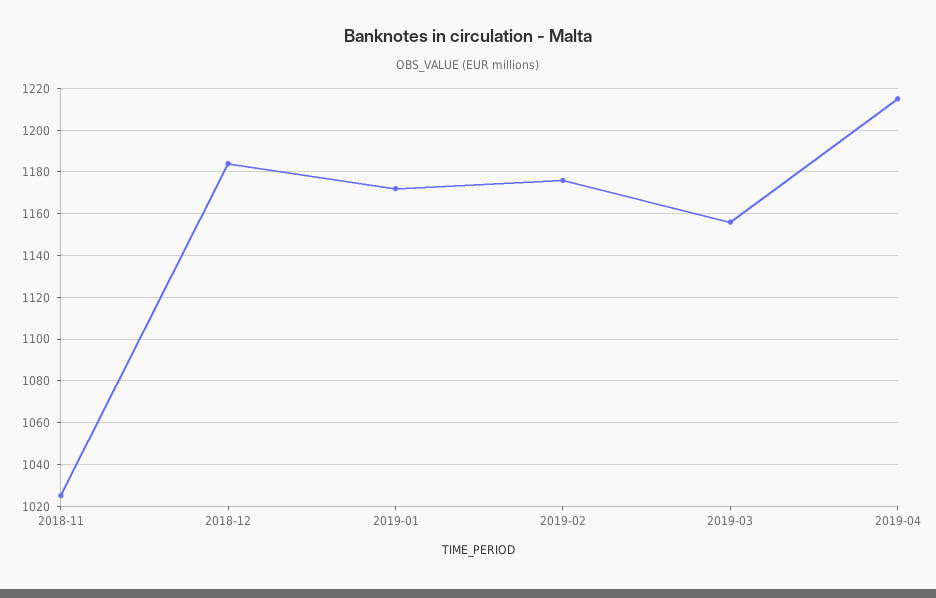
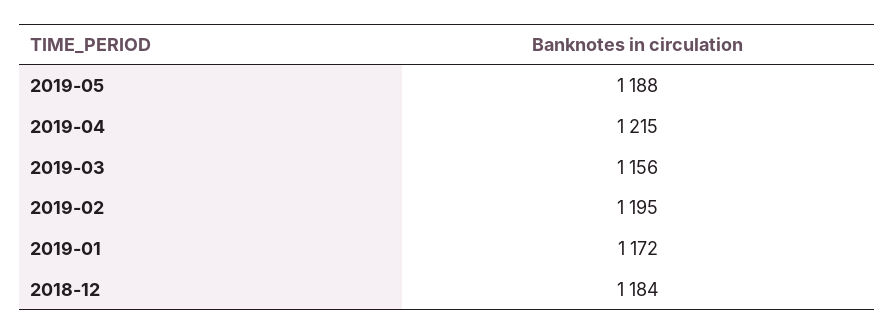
2018-11: 1025 -> none
2019-02: 1175 -> 1195
2019-05: none -> 1188

